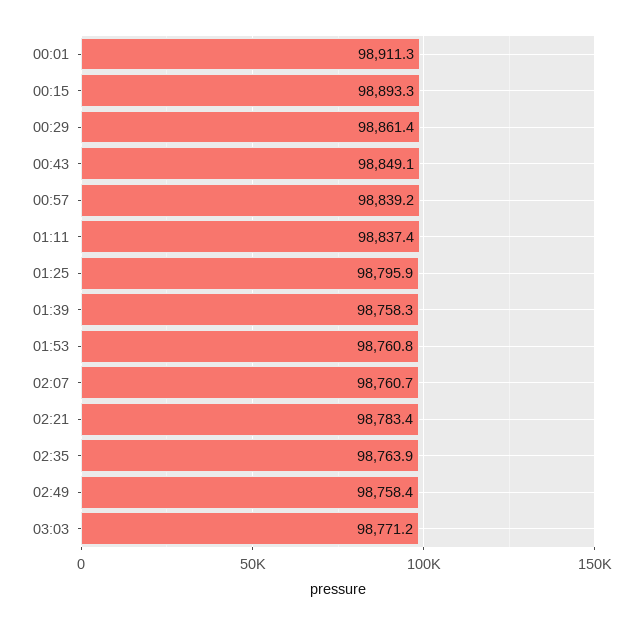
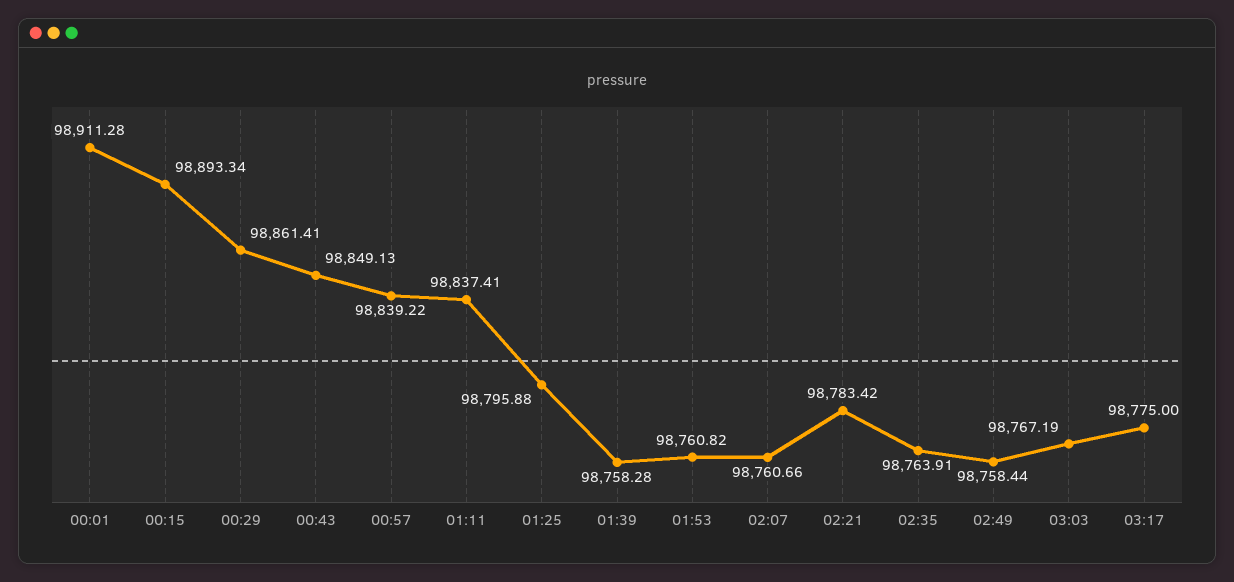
03:03: 98771.2 -> 98767.19
03:17: none -> 98775

